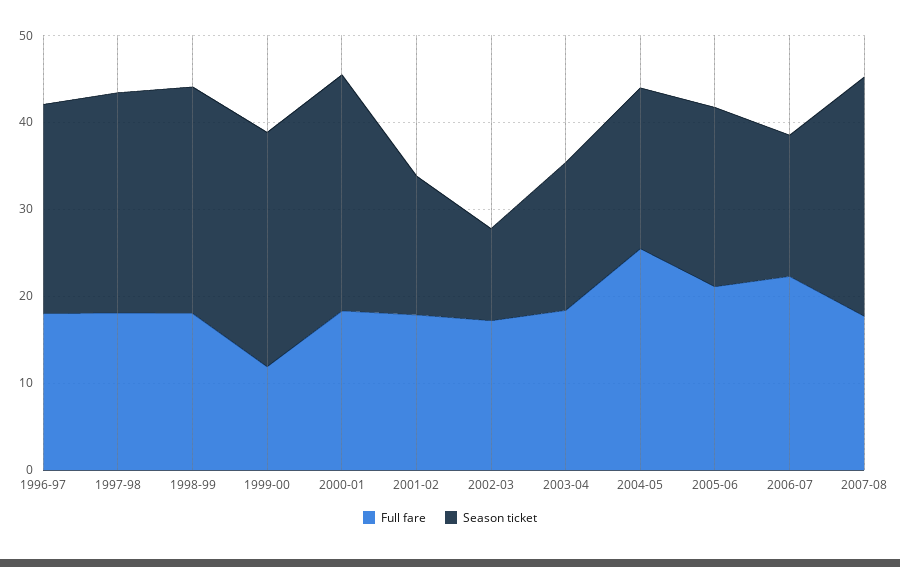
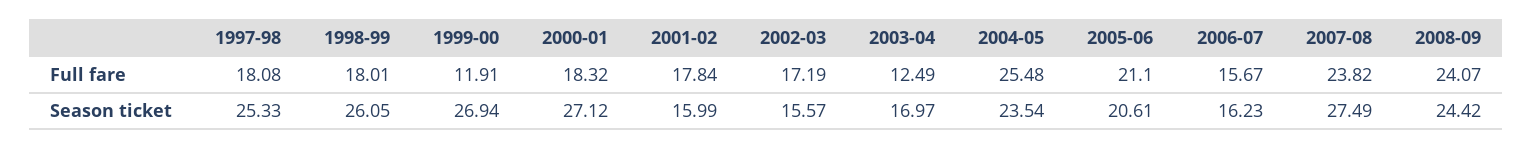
Full fare, 1996-97: 18 -> none
Season ticket, 1996-97: 24 -> none
Season ticket, 2002-03: 10 -> 15.57
Full fare, 2003-04: 18 -> 12.49
Season ticket, 2004-05: 18 -> 23.54
Full fare, 2006-07: 22 -> 15.67
Full fare, 2007-08: 18 -> 23.82
Full fare, 2008-09: none -> 24.07
Season ticket, 2008-09: none -> 24.42

